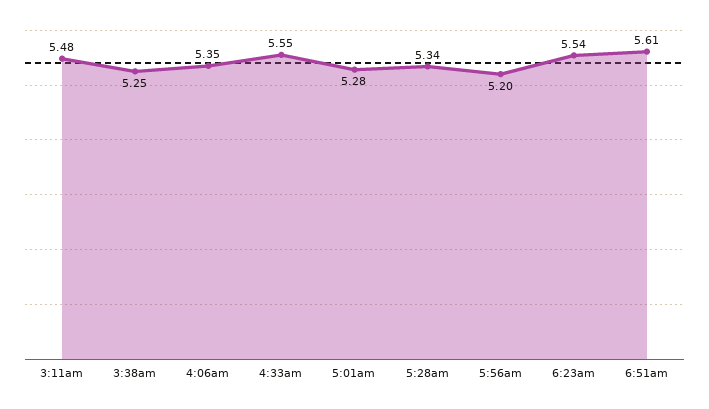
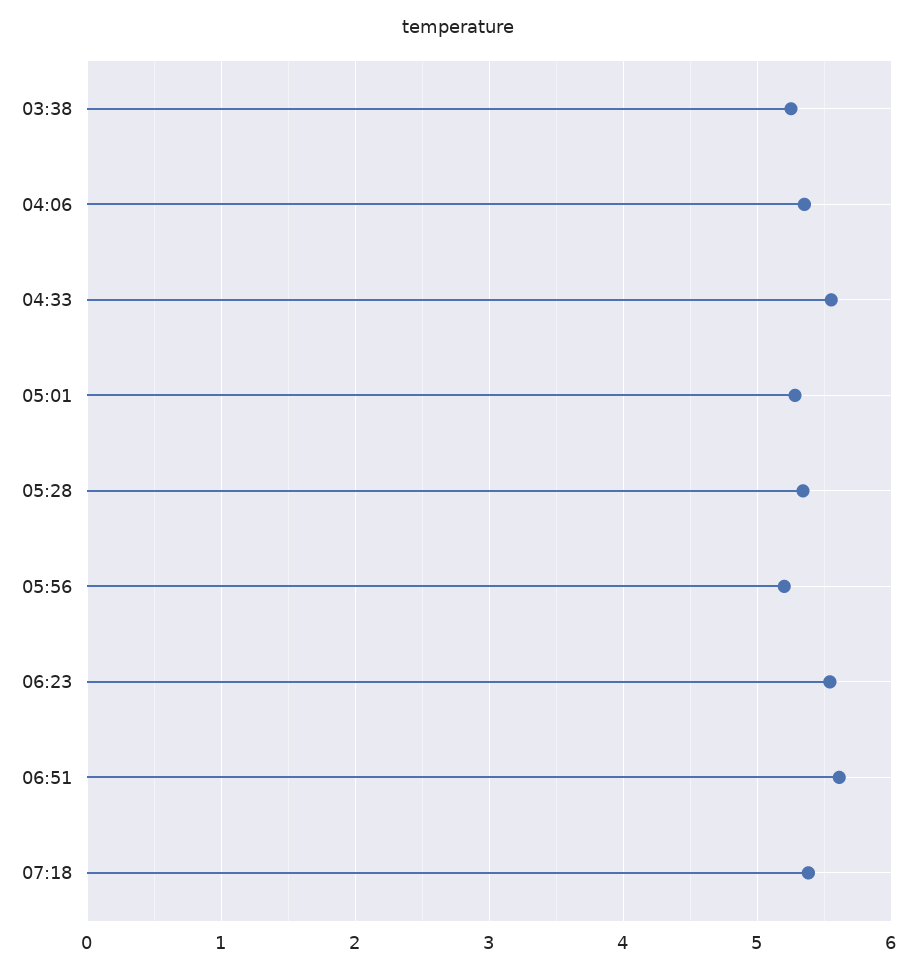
3:11am: 5.48 -> none
07:18: none -> 5.4

